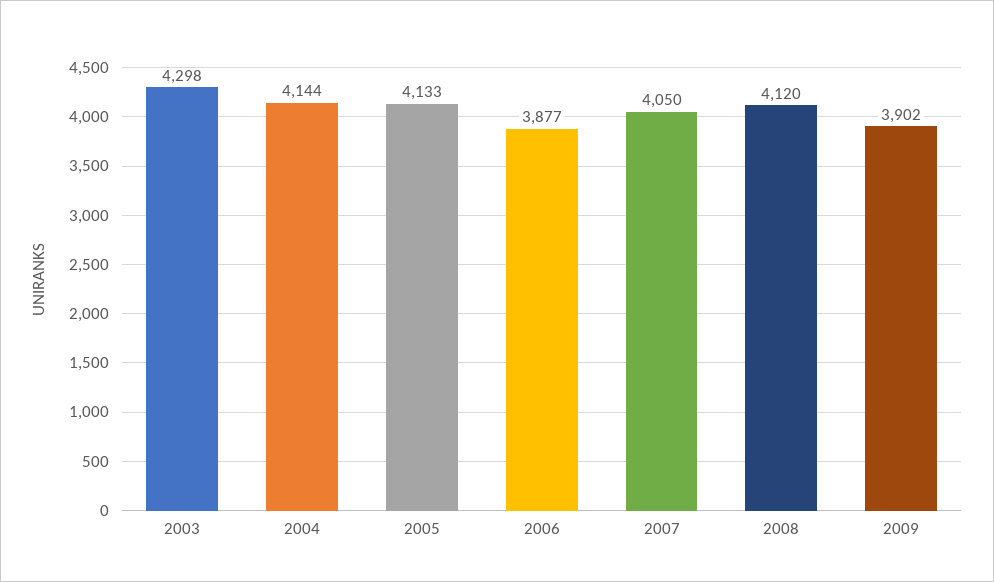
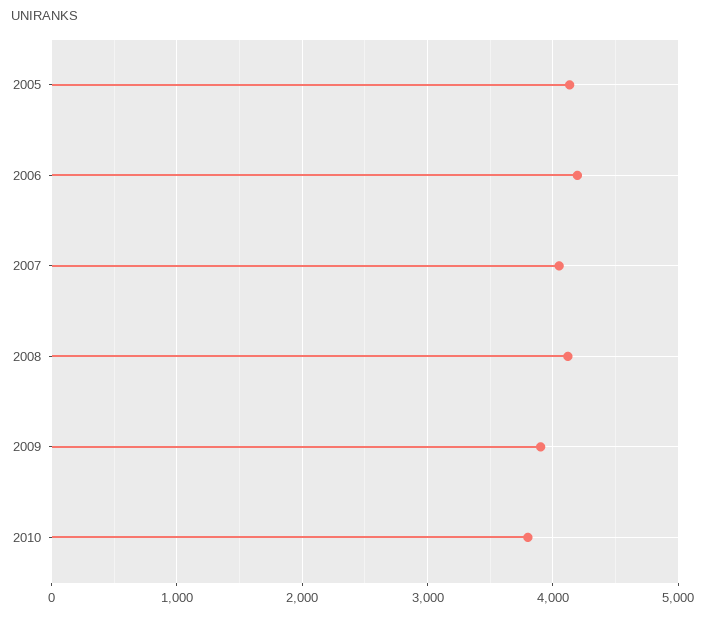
2003: 4298 -> none
2004: 4144 -> none
2006: 3877 -> 4200
2010: none -> 3800

